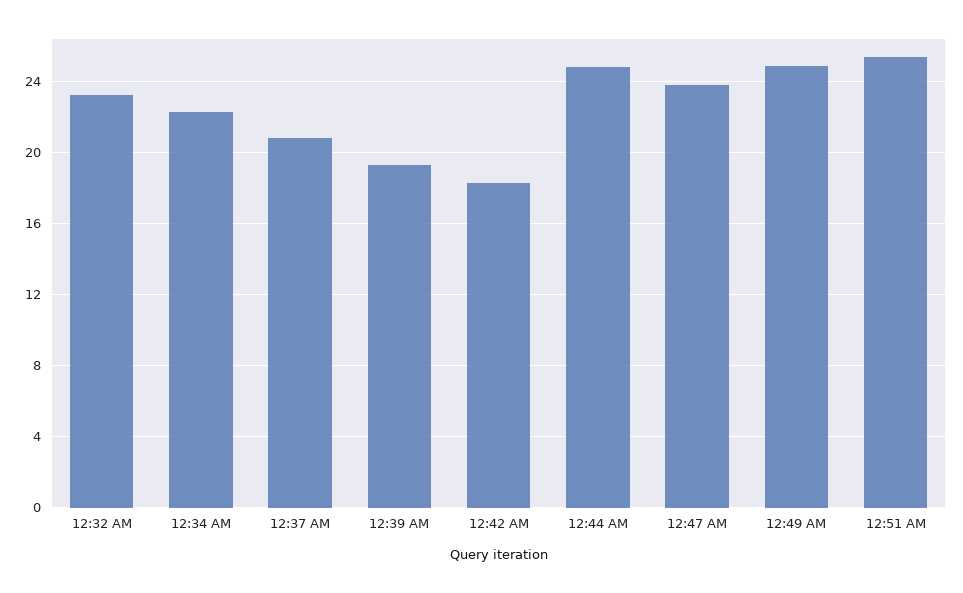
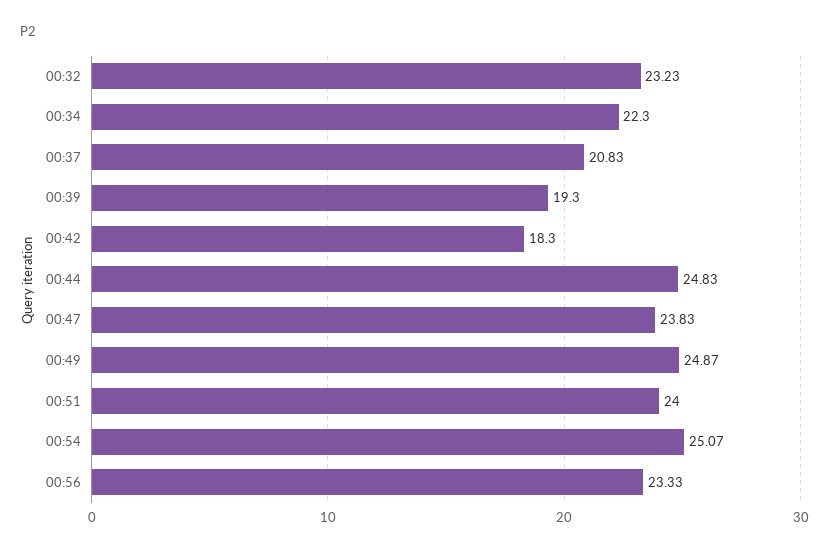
12:51 AM: 25.5 -> 24
00:54: none -> 25.07
00:56: none -> 23.33

